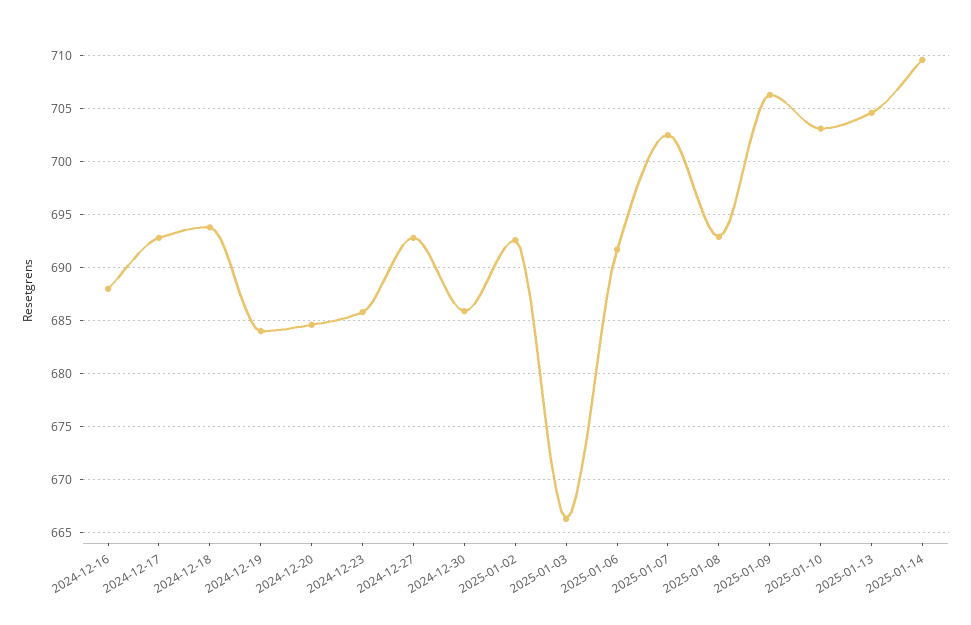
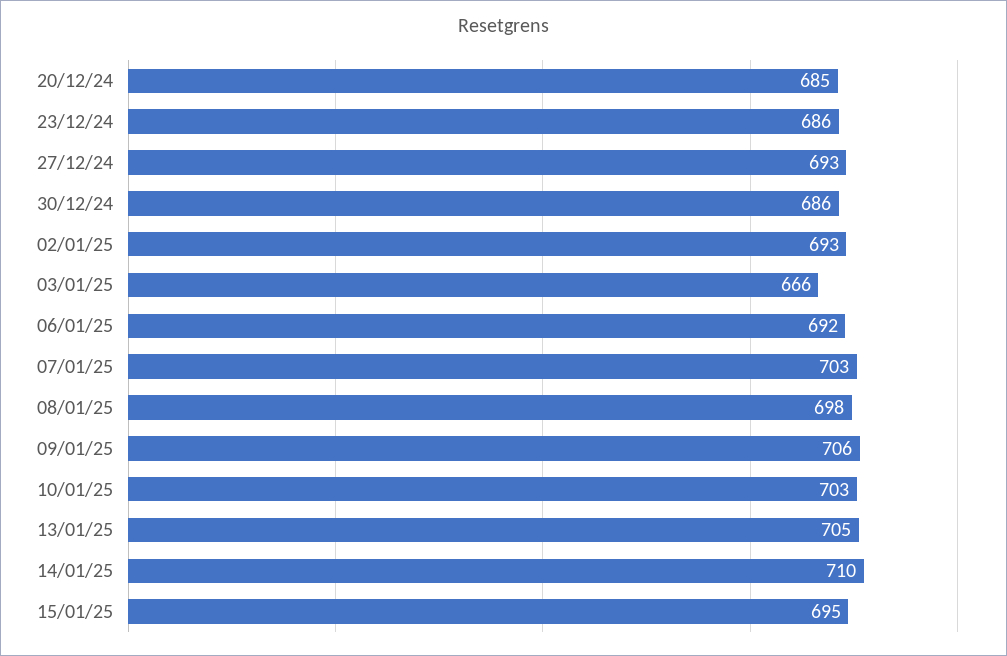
2024-12-16: 688 -> none
2024-12-17: 693 -> none
2024-12-18: 694 -> none
2024-12-19: 684 -> none
2025-01-08: 693 -> 698
15/01/25: none -> 695

